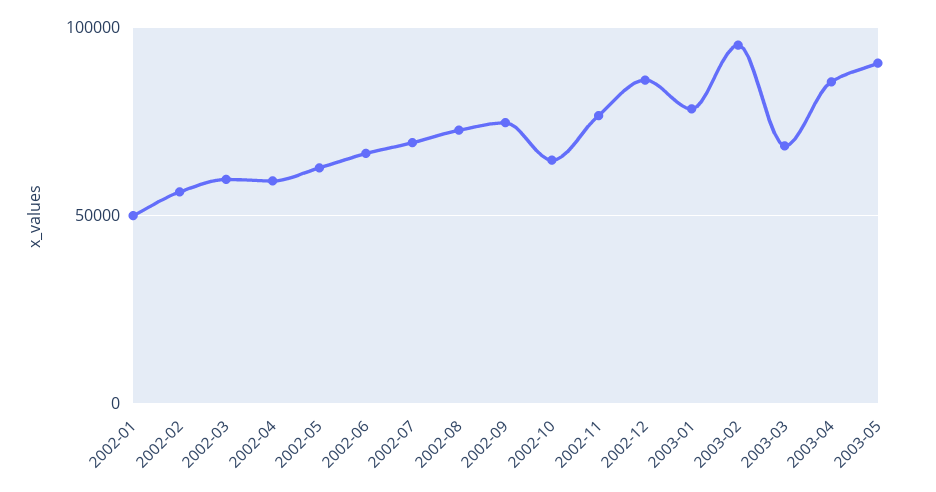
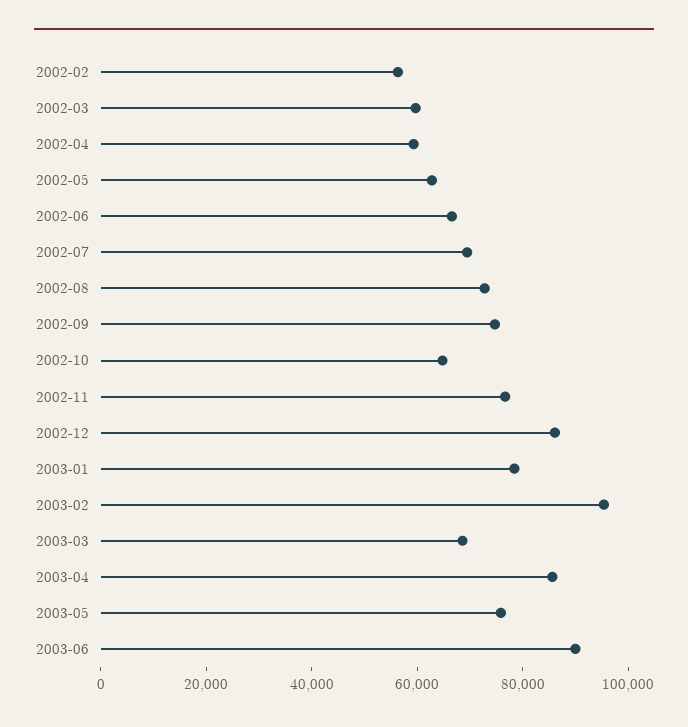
2002-01: 50000 -> none
2003-05: 90000 -> 75000
2003-06: none -> 90000

